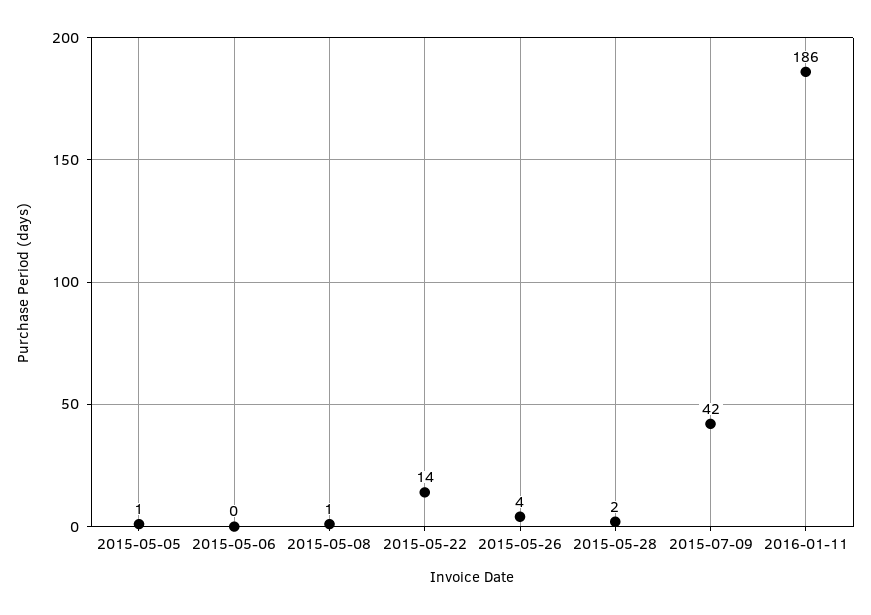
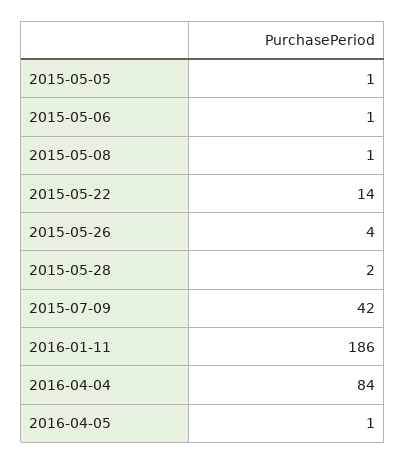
2015-05-06: 0 -> 1
2016-04-04: none -> 84
2016-04-05: none -> 1

